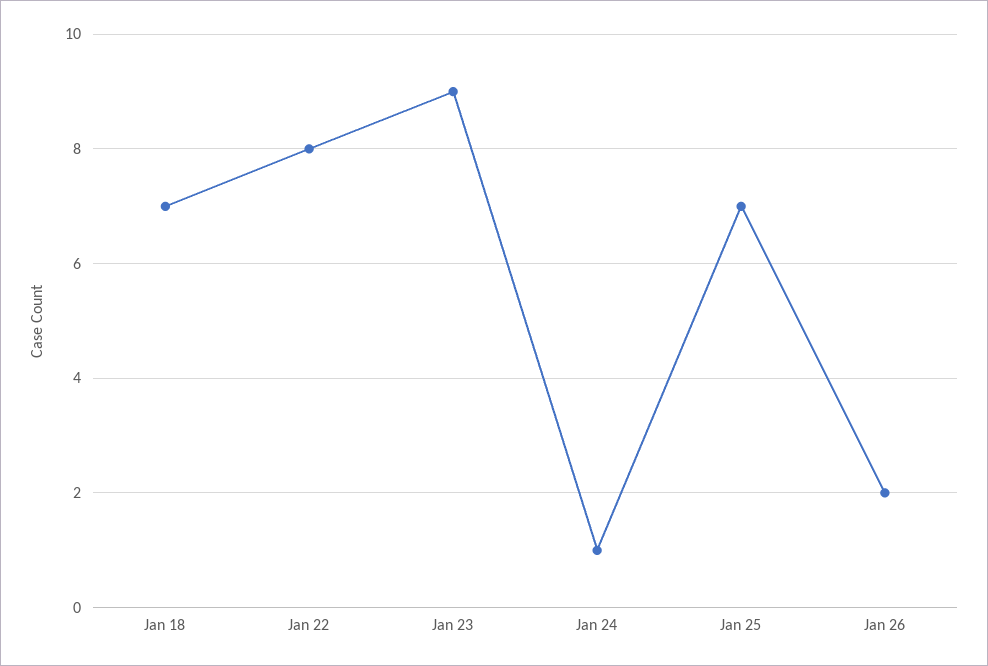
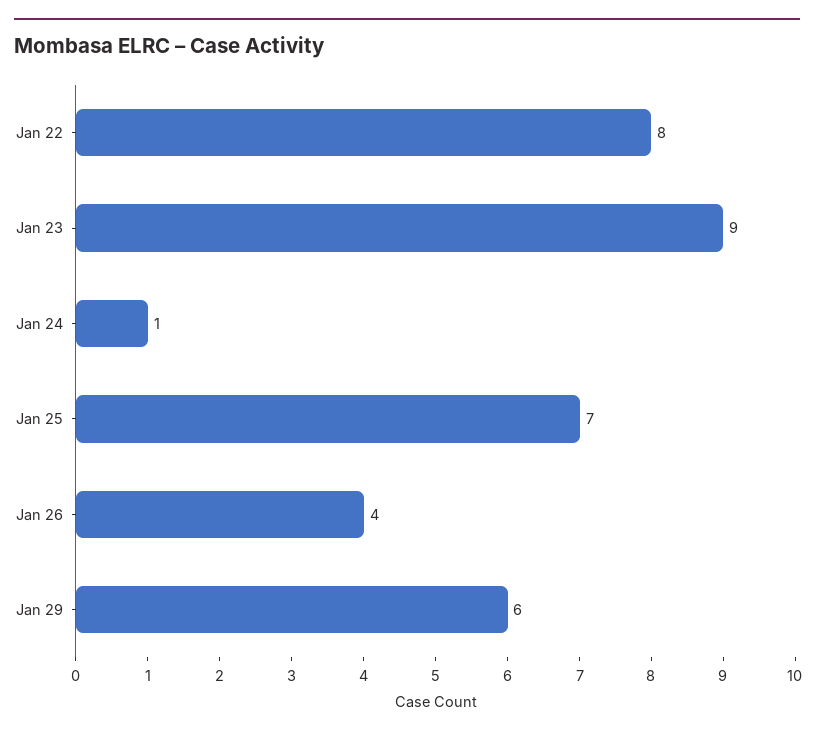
Jan 18: 7 -> none
Jan 26: 2 -> 4
Jan 29: none -> 6

